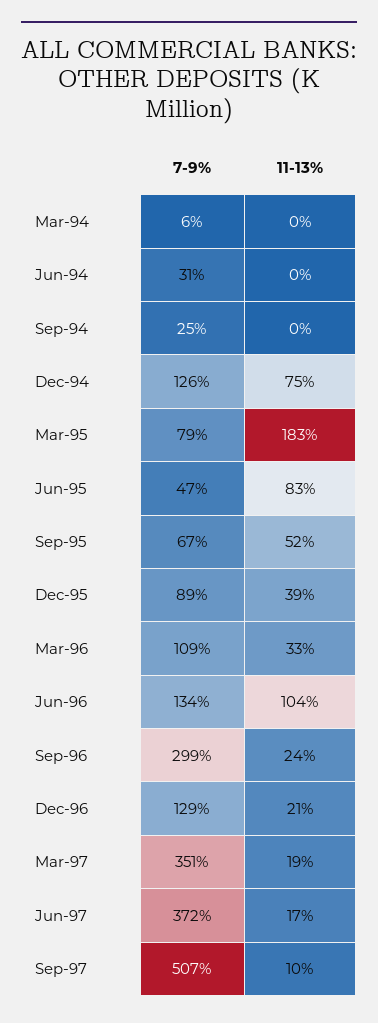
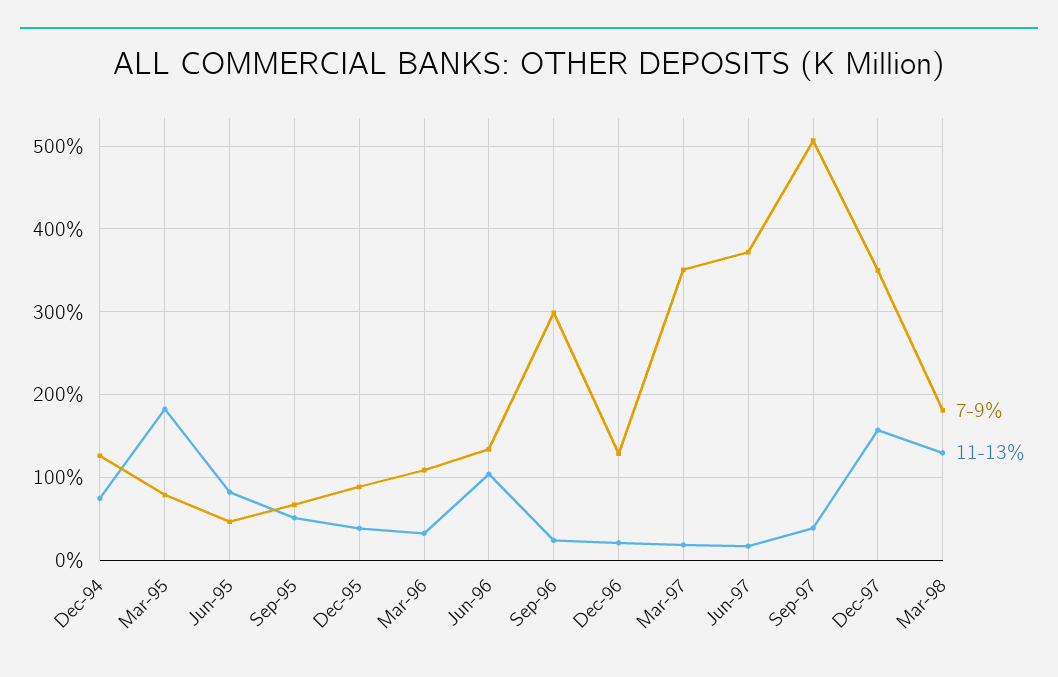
7-9%, Mar-94: 6 -> none
11-13%, Mar-94: 0 -> none
7-9%, Jun-94: 31 -> none
11-13%, Jun-94: 0 -> none
7-9%, Sep-94: 25 -> none
11-13%, Sep-94: 0 -> none
11-13%, Sep-97: 10 -> 40
7-9%, Dec-97: none -> 350
11-13%, Dec-97: none -> 160
7-9%, Mar-98: none -> 180
11-13%, Mar-98: none -> 130

